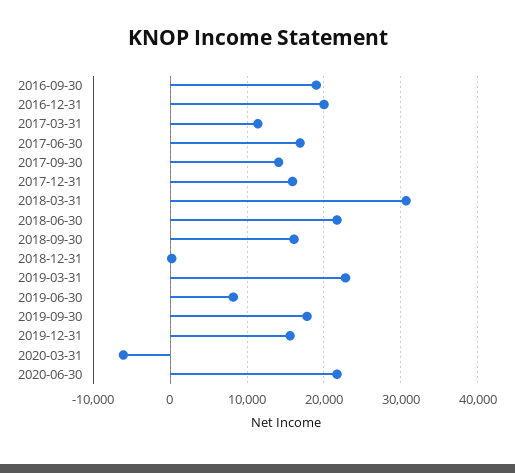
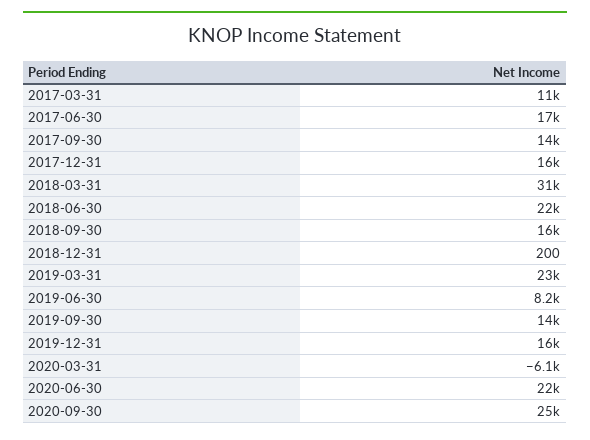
2016-09-30: 19000 -> none
2016-12-31: 20000 -> none
2019-09-30: 18000 -> 14000
2020-09-30: none -> 25000

